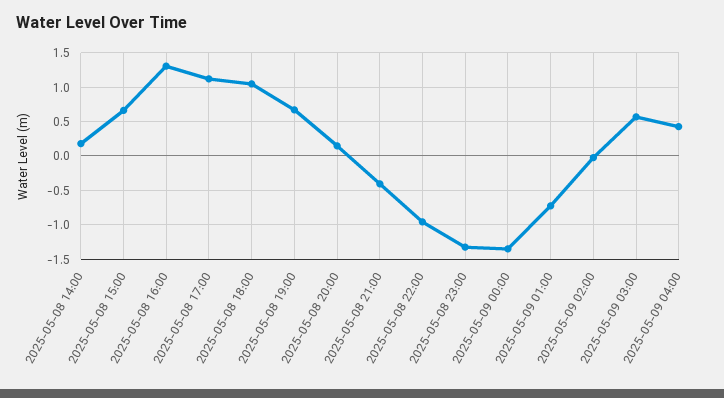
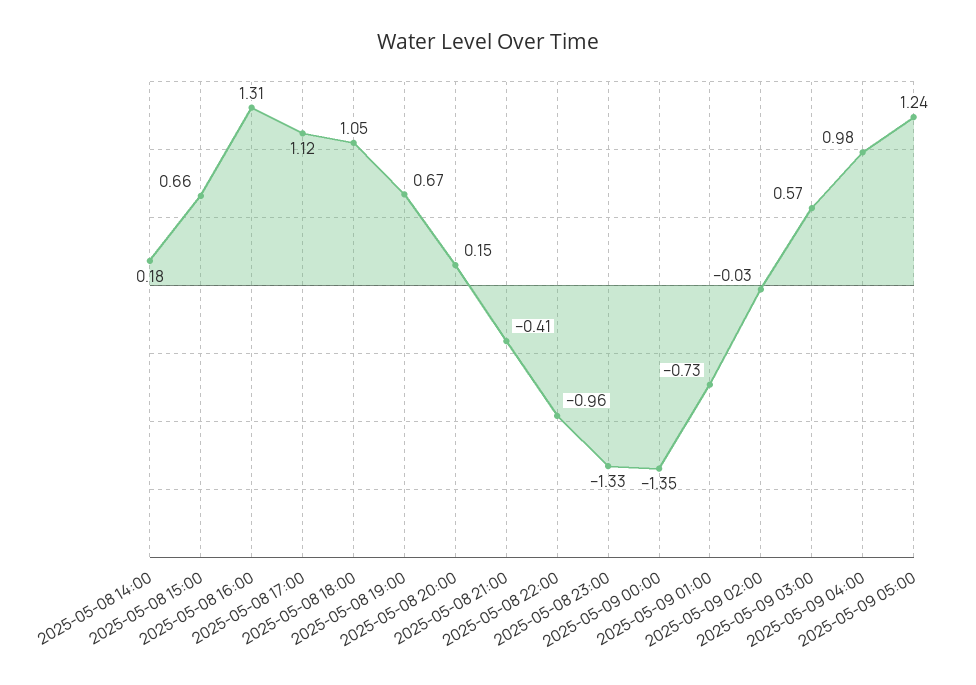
2025-05-09 04:00: 0.4 -> 0.98
2025-05-09 05:00: none -> 1.24

